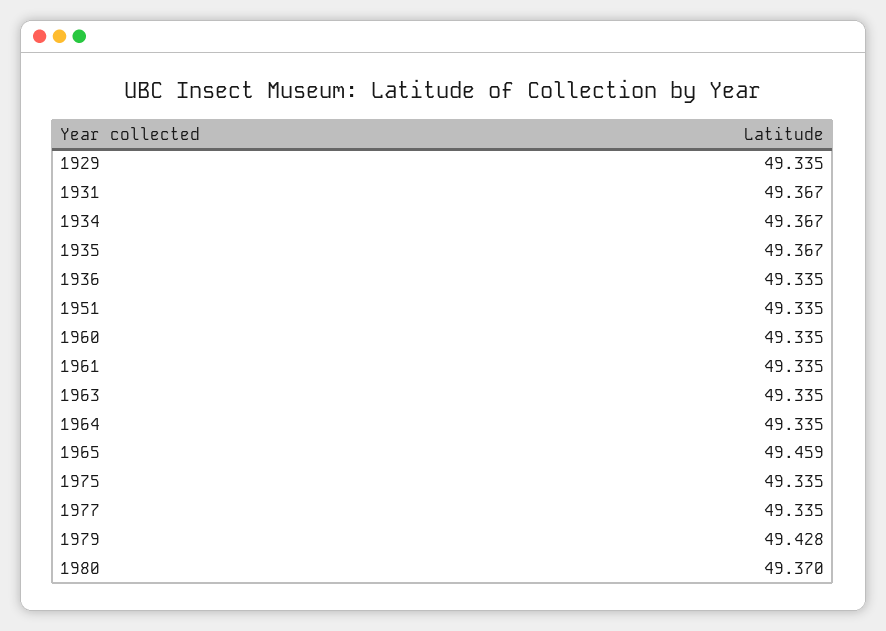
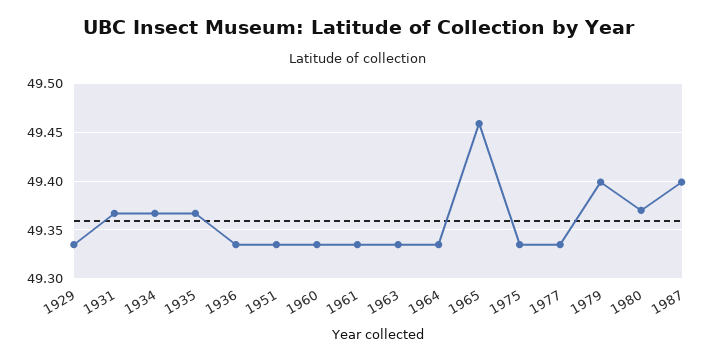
1979: 49.428 -> 49.4
1987: none -> 49.4

